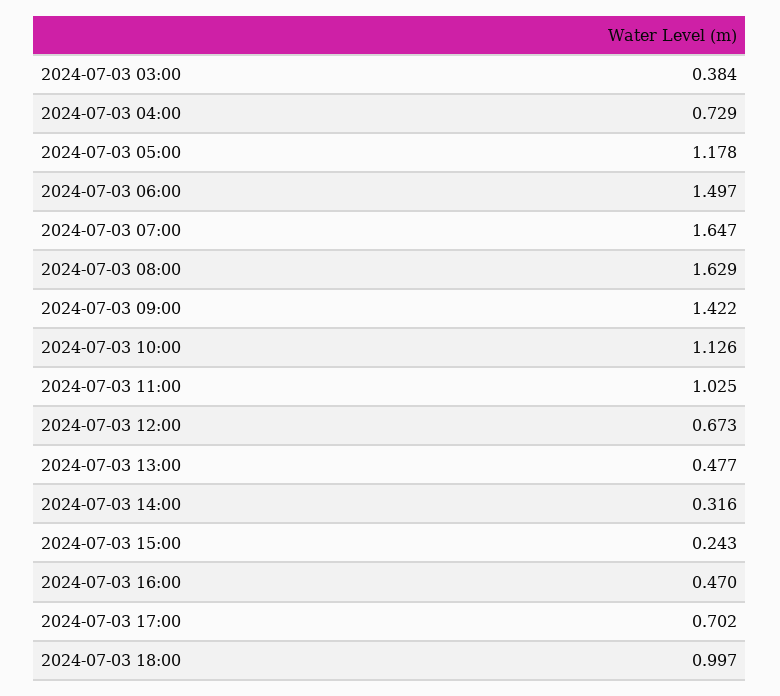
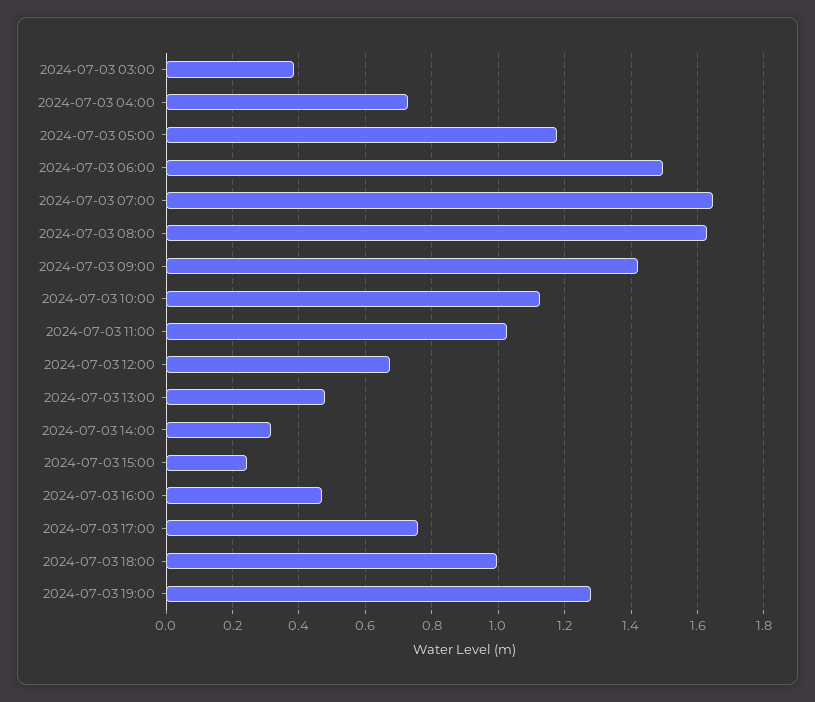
2024-07-03 17:00: 0.702 -> 0.76
2024-07-03 19:00: none -> 1.28

